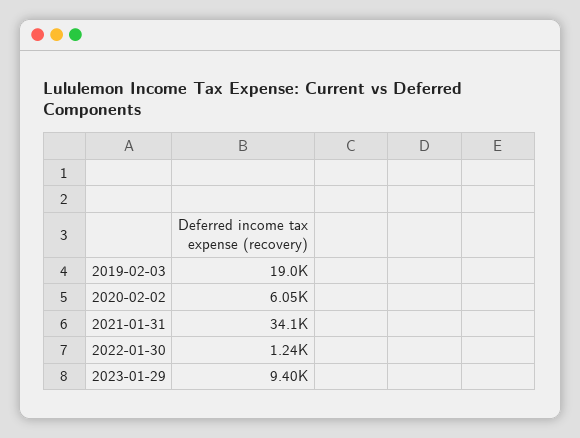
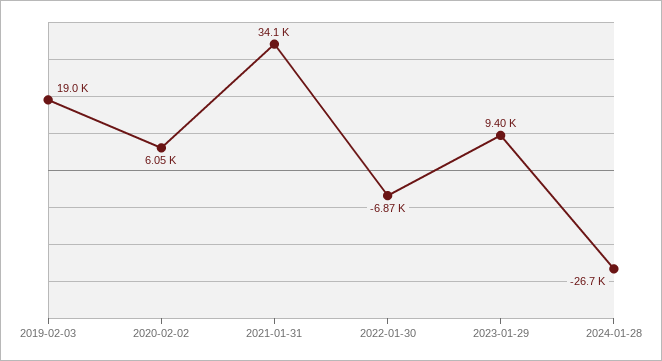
2022-01-30: 1240 -> -6870
2024-01-28: none -> -26700

